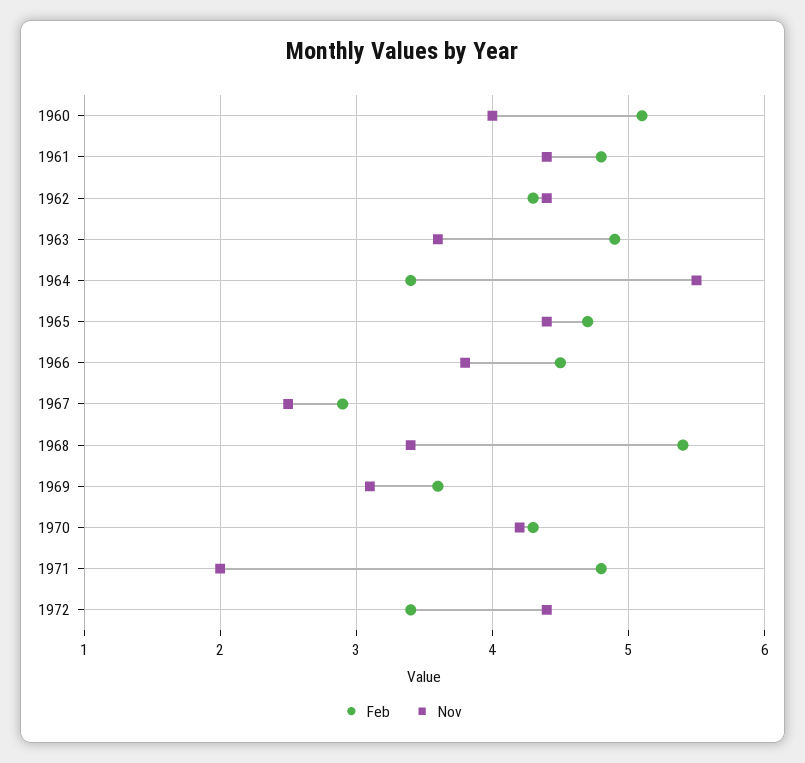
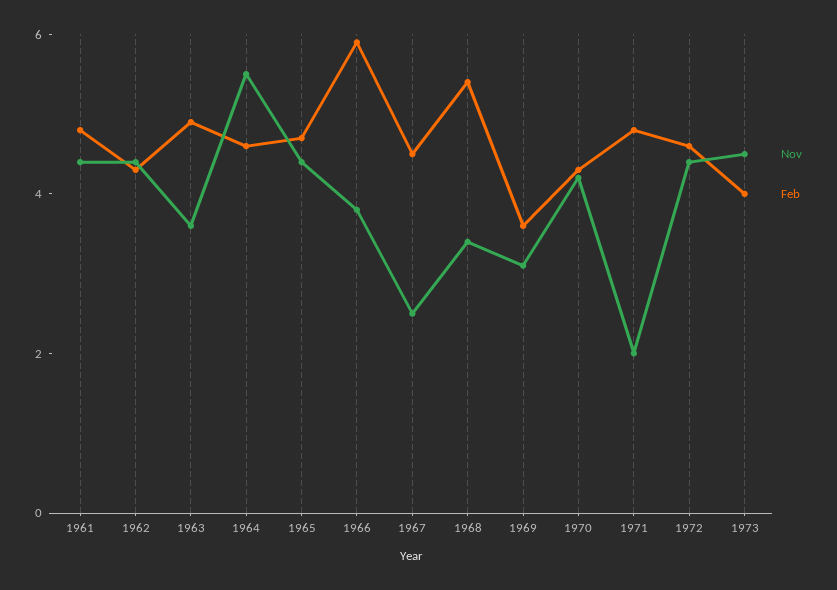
Feb, 1960: 5.1 -> none
Nov, 1960: 4 -> none
Feb, 1964: 3.4 -> 4.5
Feb, 1966: 4.5 -> 6
Feb, 1967: 2.9 -> 4.5
Feb, 1972: 3.4 -> 4.5
Nov, 1973: none -> 4.5
Feb, 1973: none -> 4

